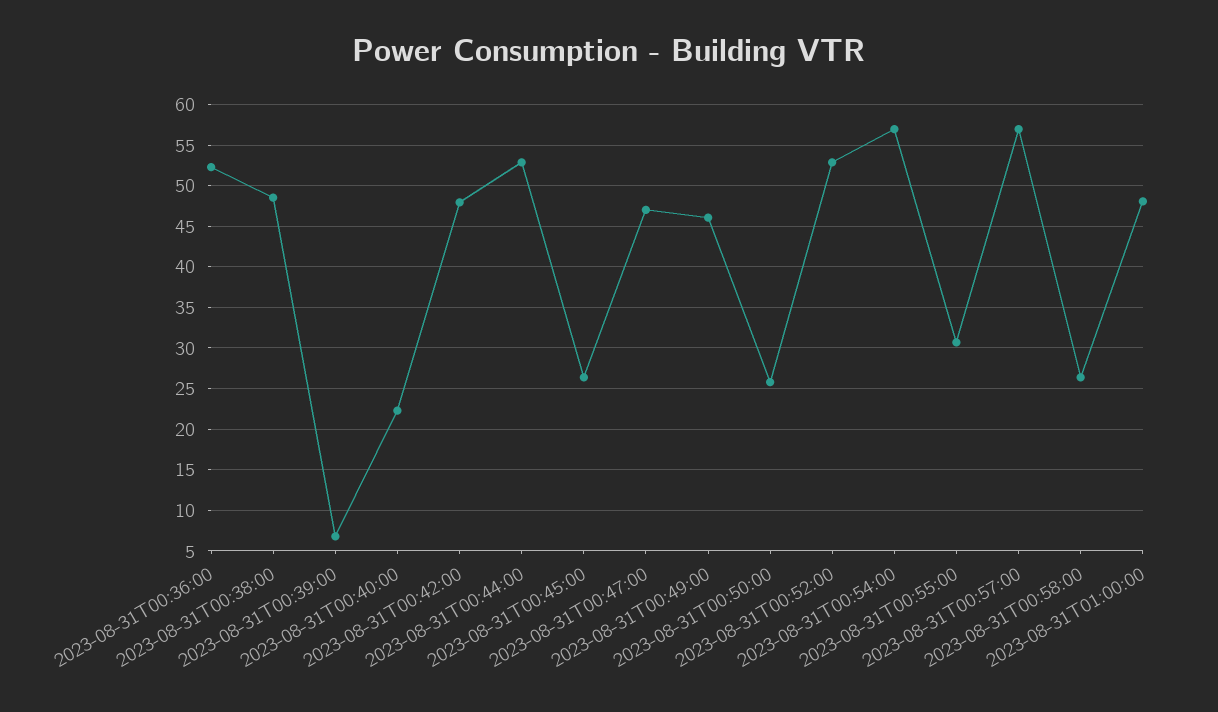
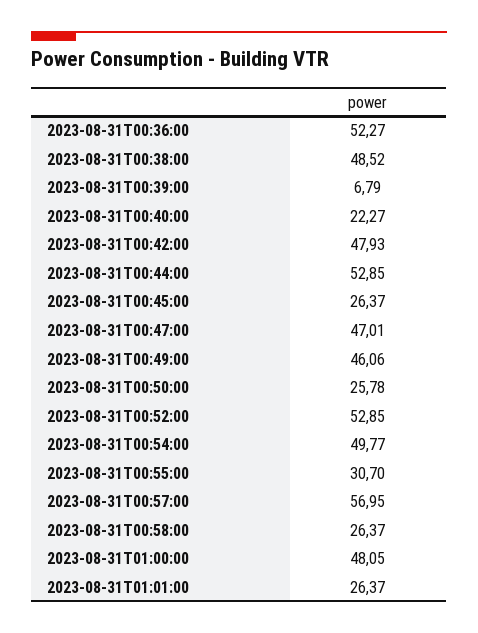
2023-08-31T00:54:00: 57 -> 49.77
2023-08-31T01:01:00: none -> 26.37

